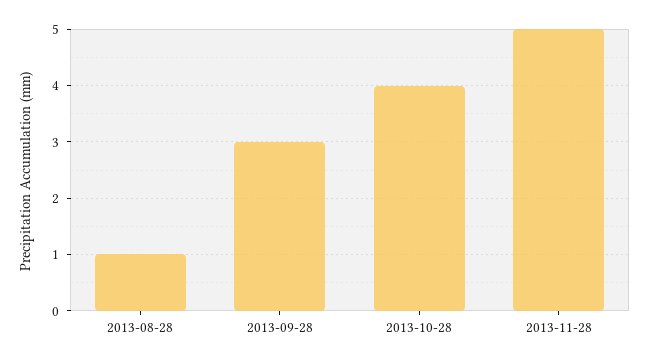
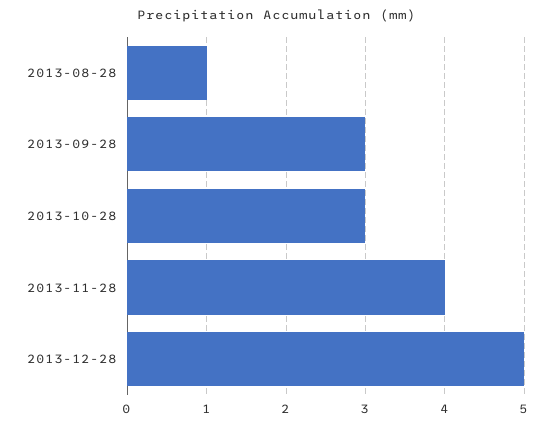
2013-10-28: 4 -> 3
2013-11-28: 5 -> 4
2013-12-28: none -> 5

